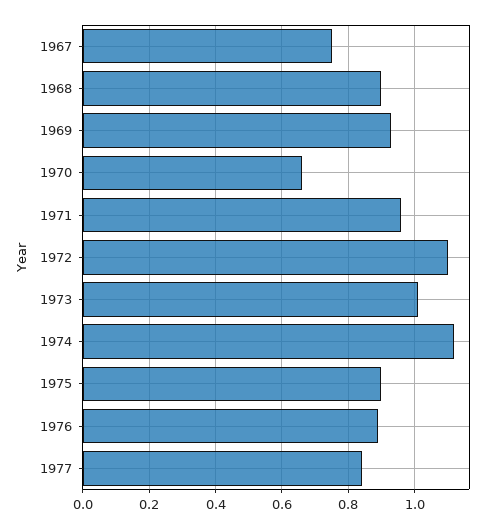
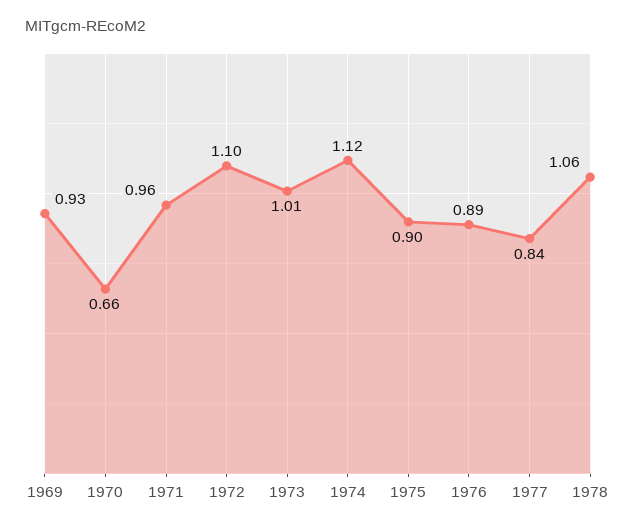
1967: 0.75 -> none
1968: 0.9 -> none
1978: none -> 1.06

